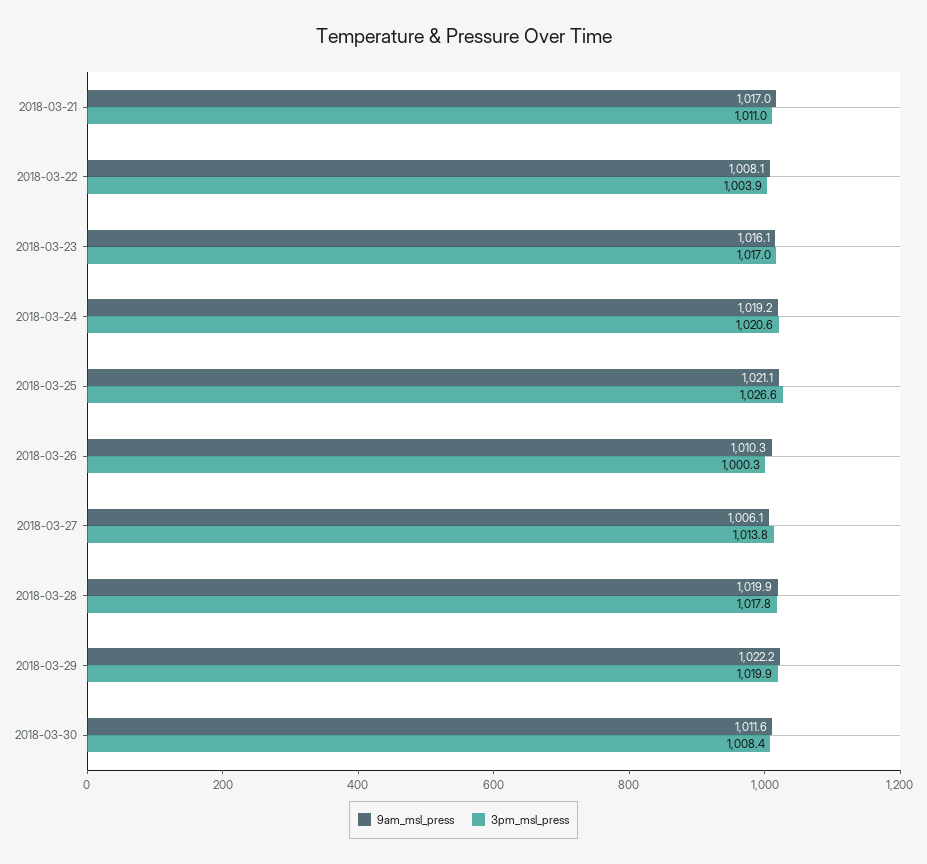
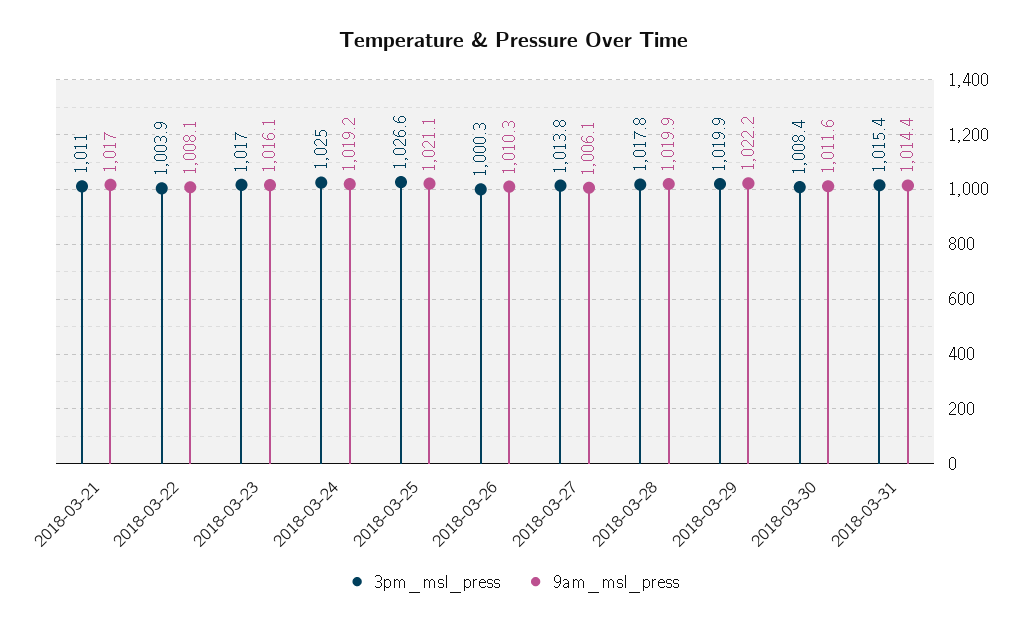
3pm_msl_press, 2018-03-24: 1020.6 -> 1025
3pm_msl_press, 2018-03-31: none -> 1015.4
9am_msl_press, 2018-03-31: none -> 1014.4

